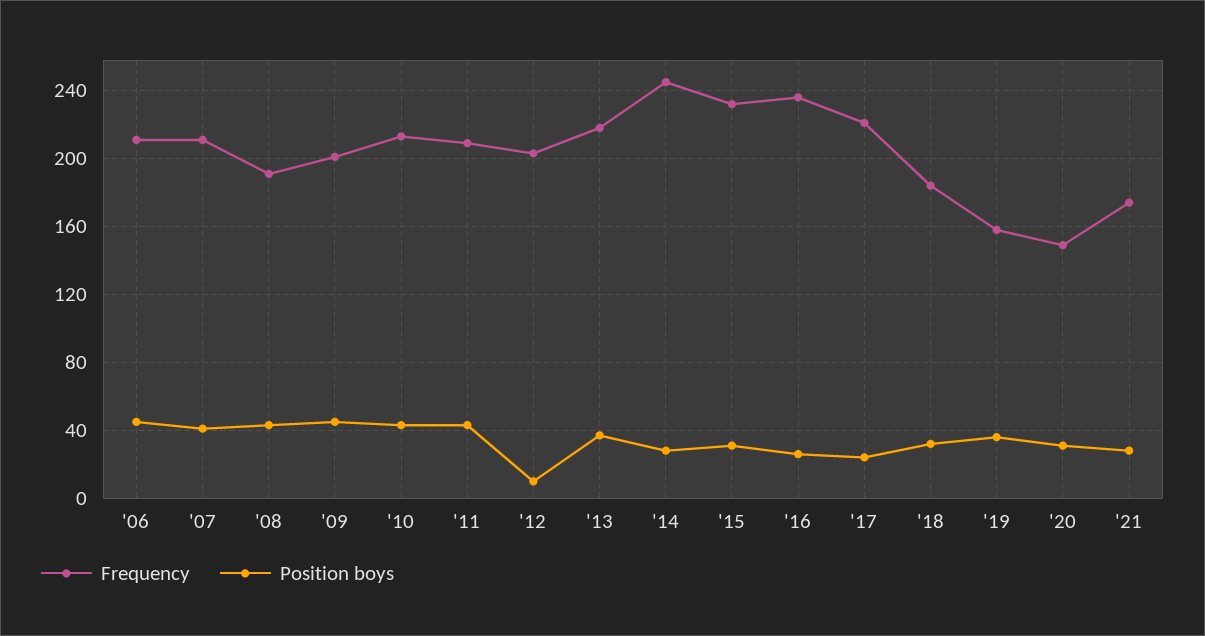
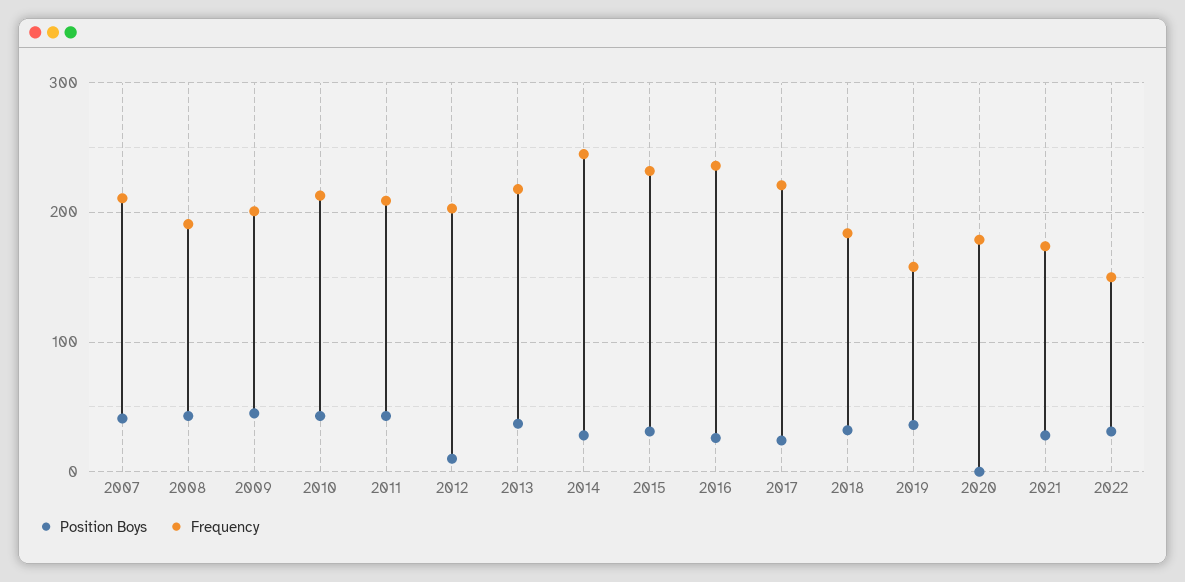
Frequency, '06: 210 -> none
Position boys, '06: 45 -> none
Frequency, '20: 150 -> 180
Position boys, '20: 30 -> 0
Position boys, 2022: none -> 30
Frequency, 2022: none -> 150

